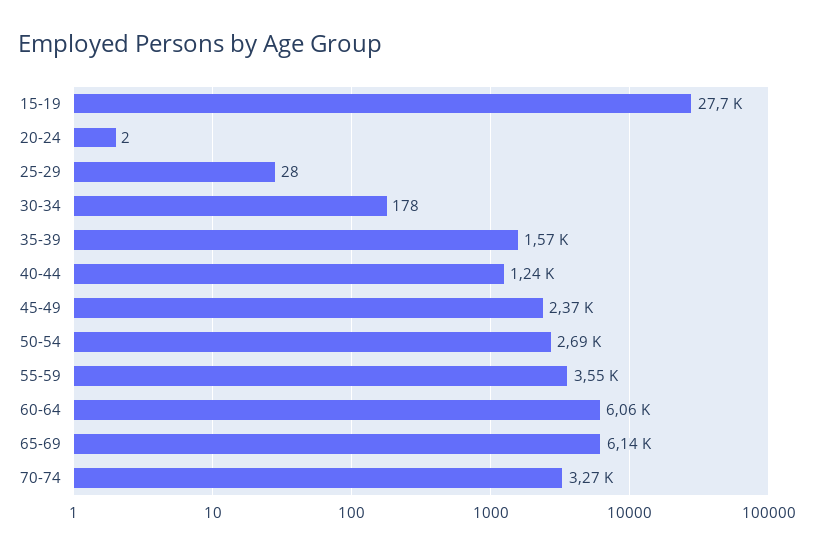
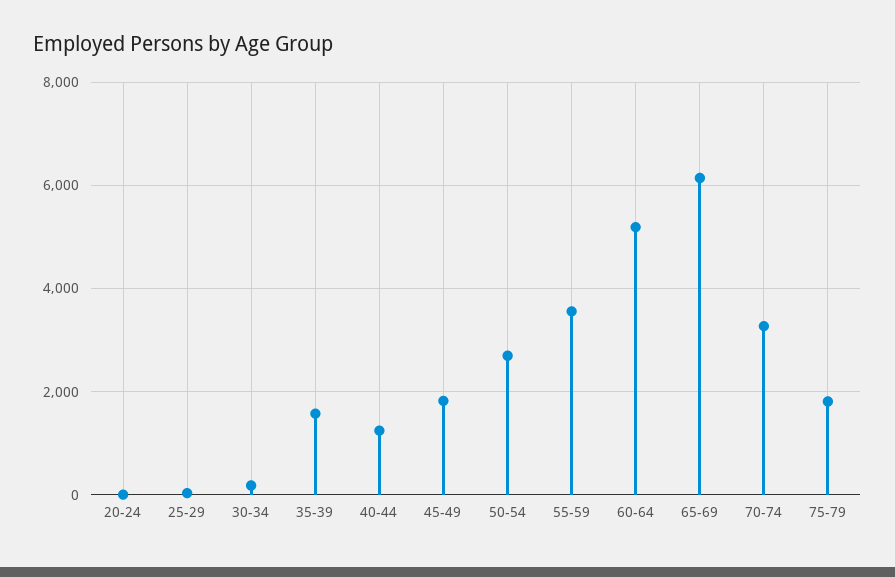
15-19: 27700 -> none
45-49: 2370 -> 1800
60-64: 6060 -> 5200
75-79: none -> 1800

